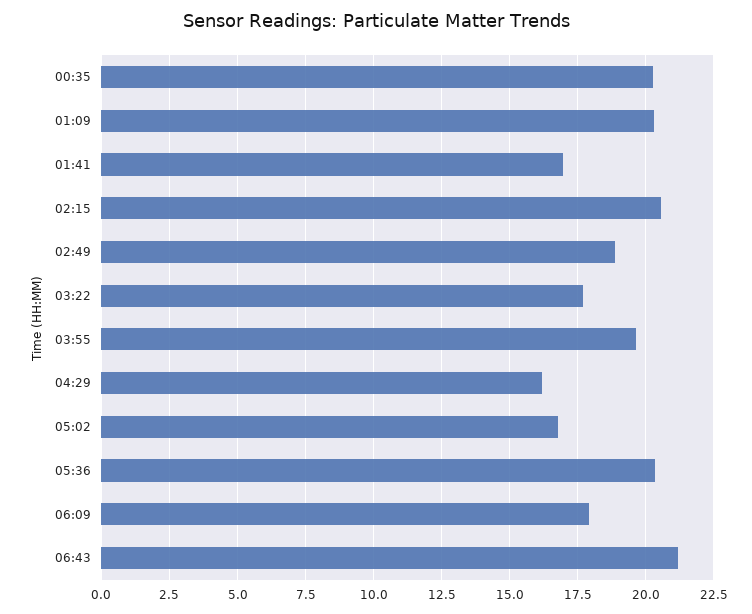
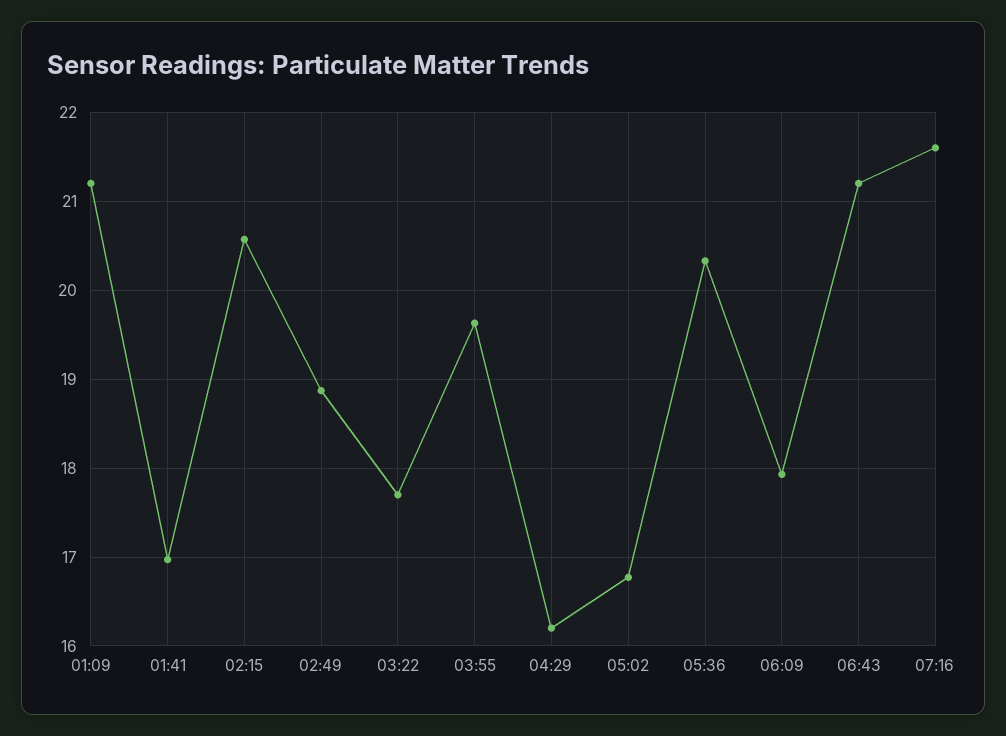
00:35: 20.25 -> none
01:09: 20.25 -> 21.2
07:16: none -> 21.6

